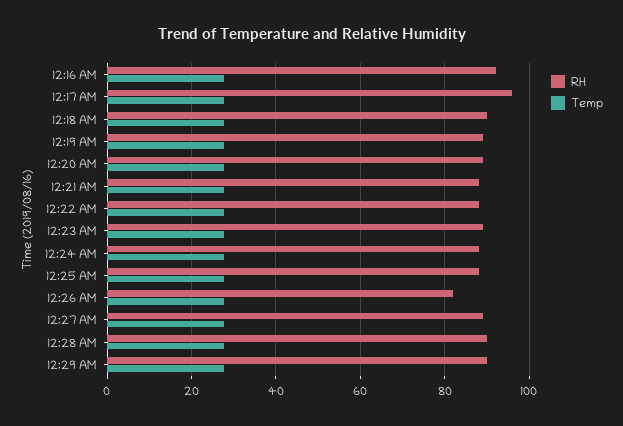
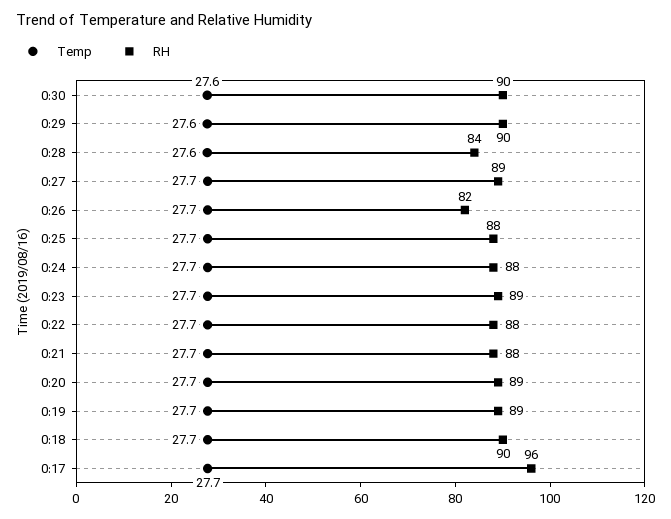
RH, 12:16 AM: 92 -> none
Temp, 12:16 AM: 28 -> none
RH, 12:28 AM: 90 -> 84
Temp, 0:30: none -> 27.6
RH, 0:30: none -> 90

